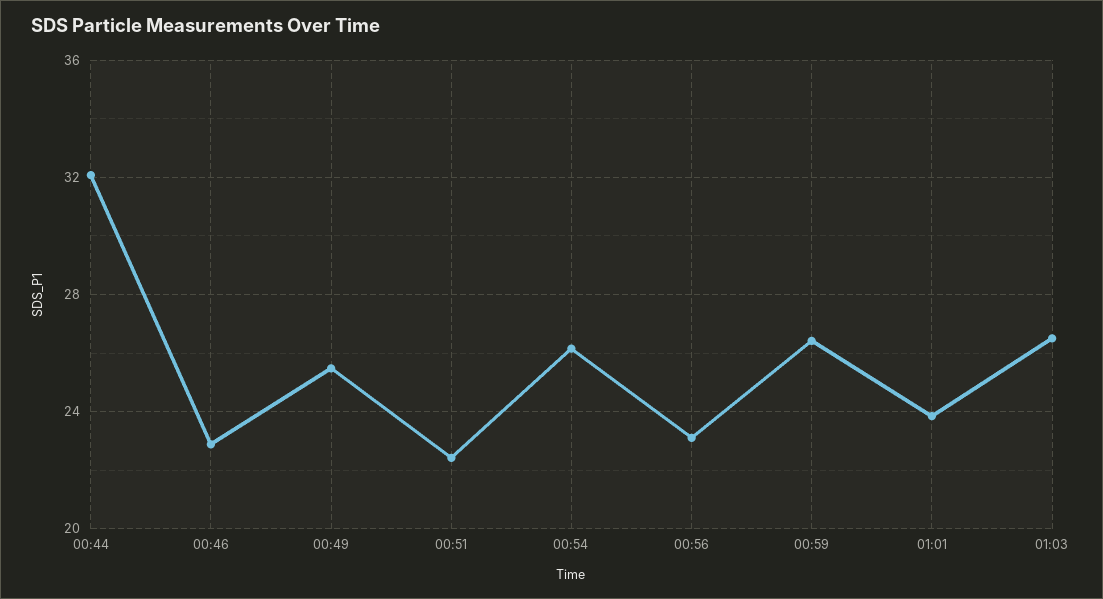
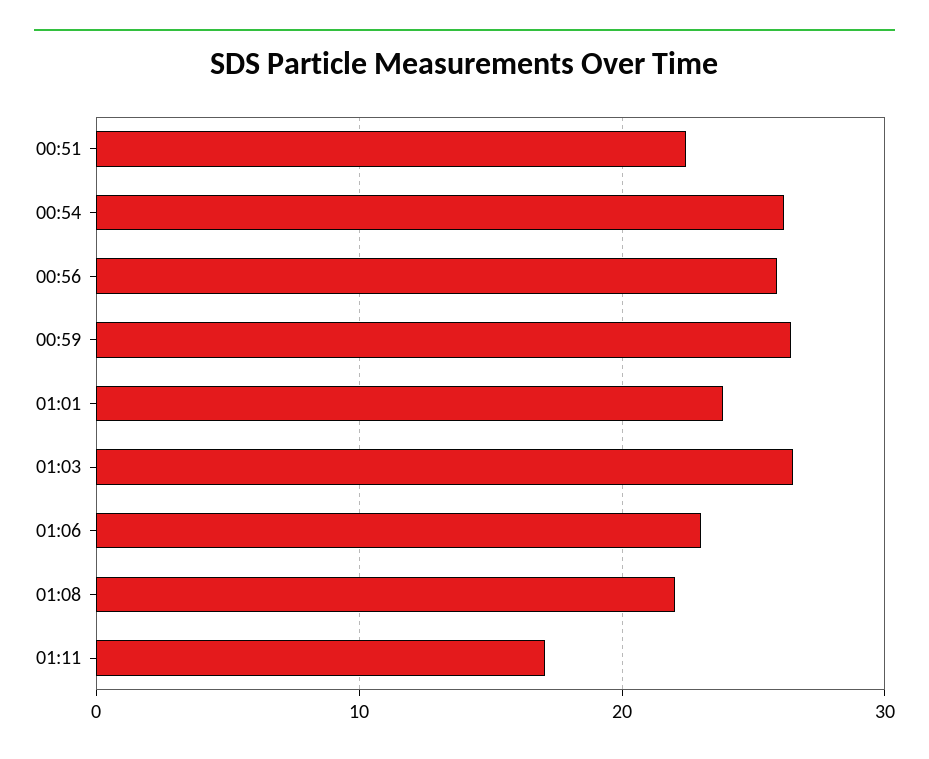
00:44: 32 -> none
00:46: 23 -> none
00:49: 25.5 -> none
00:56: 23 -> 26
01:06: none -> 23
01:08: none -> 22
01:11: none -> 17

